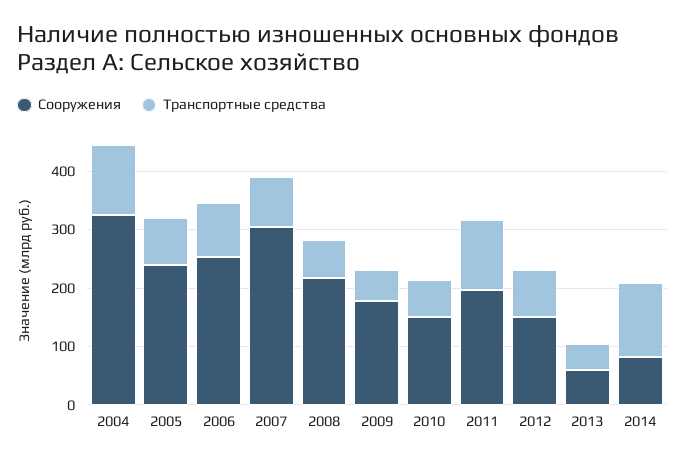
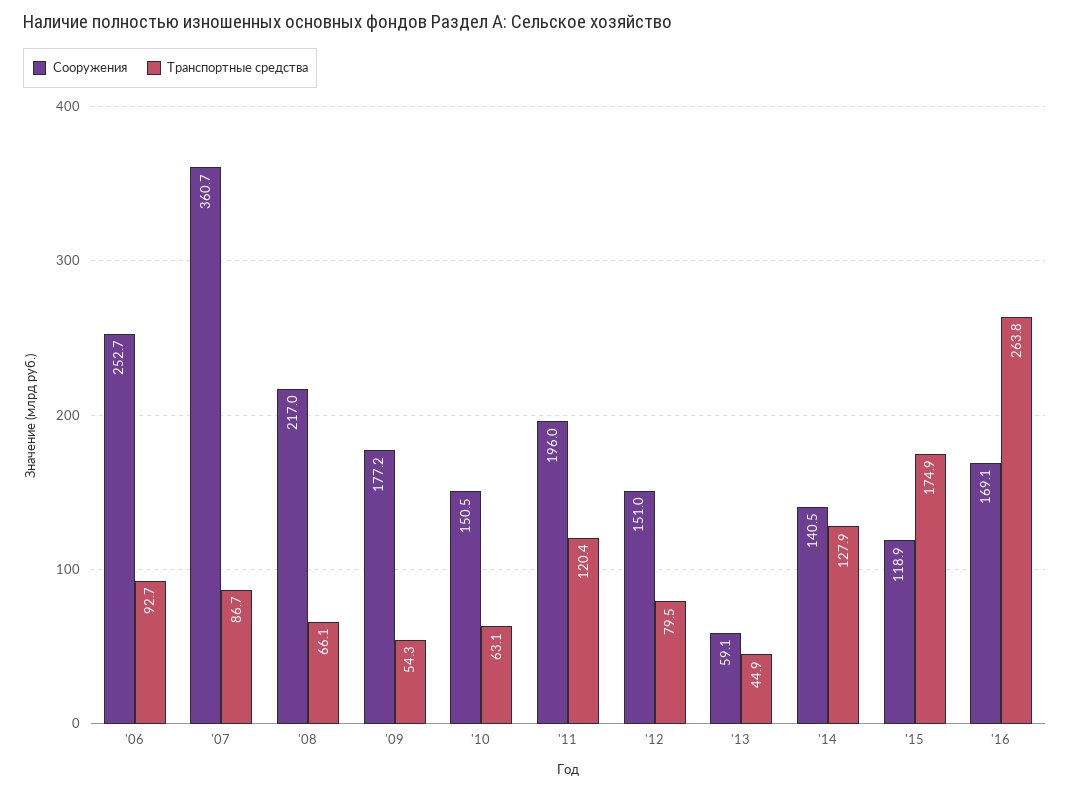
Сооружения, 2004: 320 -> none
Транспортные средства, 2004: 120 -> none
Сооружения, 2005: 240 -> none
Транспортные средства, 2005: 80 -> none
Сооружения, 2007: 300 -> 360.7
Сооружения, 2014: 80 -> 140.5
Сооружения, '15: none -> 118.9
Транспортные средства, '15: none -> 174.9
Сооружения, '16: none -> 169.1
Транспортные средства, '16: none -> 263.8

